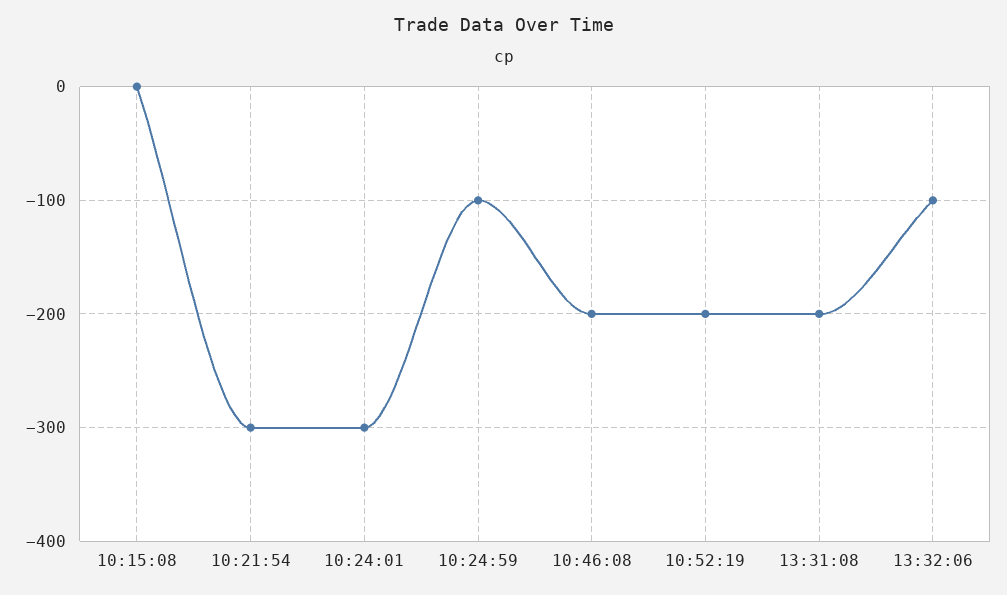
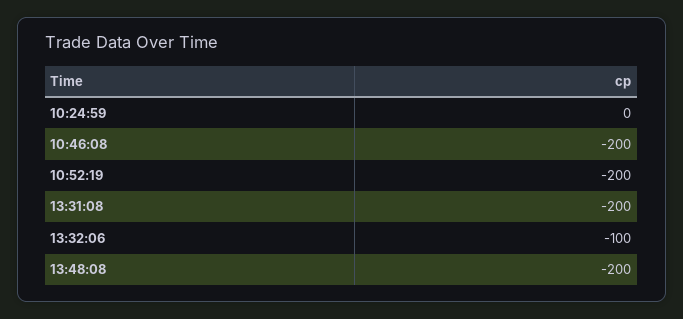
10:15:08: 0 -> none
10:21:54: -300 -> none
10:24:01: -300 -> none
10:24:59: -100 -> 0
13:48:08: none -> -200

